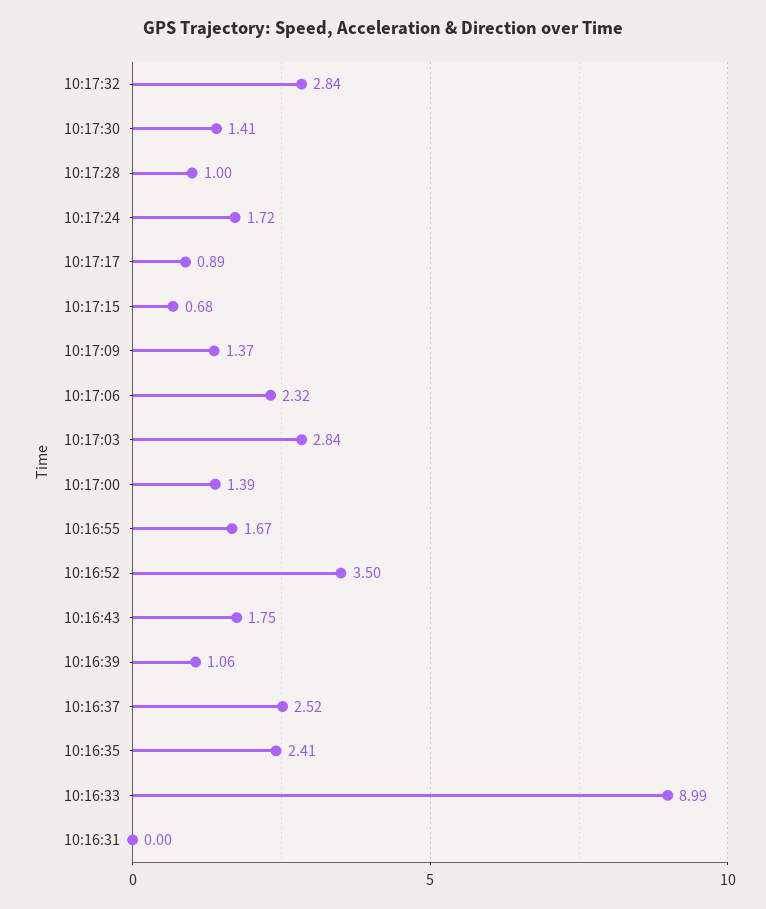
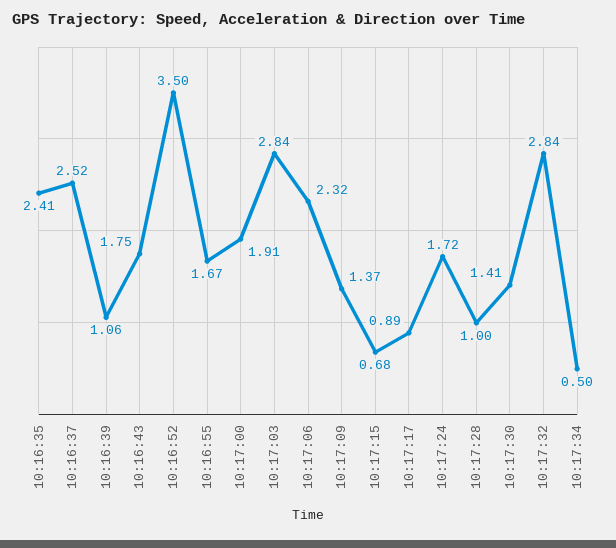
10:17:00: 1.39 -> 1.91
10:16:33: 8.99 -> none
10:16:31: 0 -> none
10:17:34: none -> 0.5

